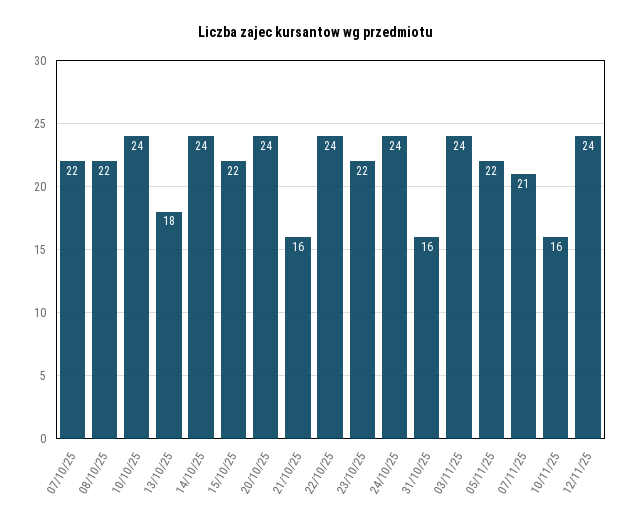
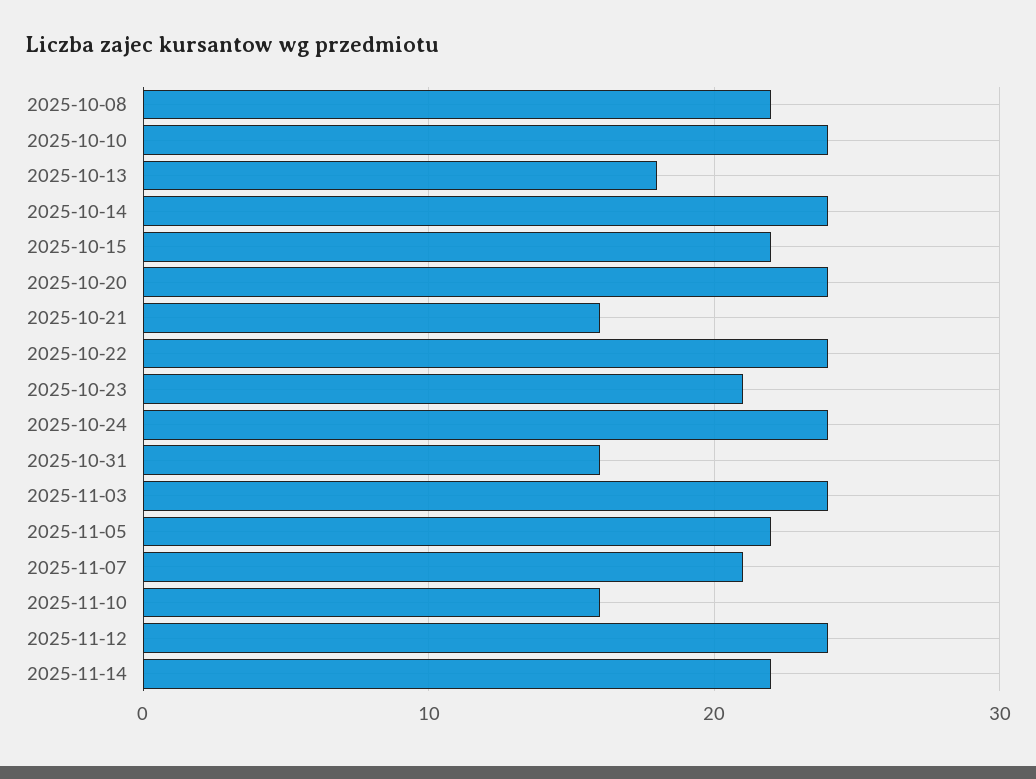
07/10/25: 22 -> none
23/10/25: 22 -> 21
2025-11-14: none -> 22

